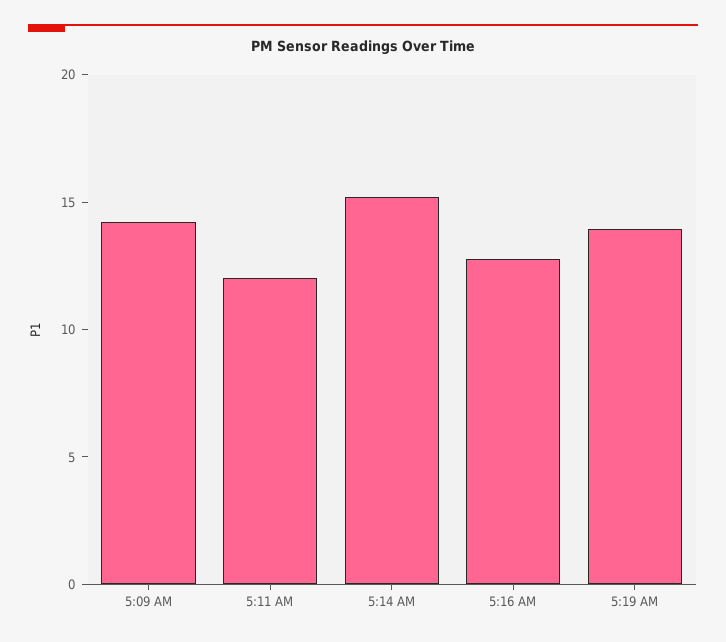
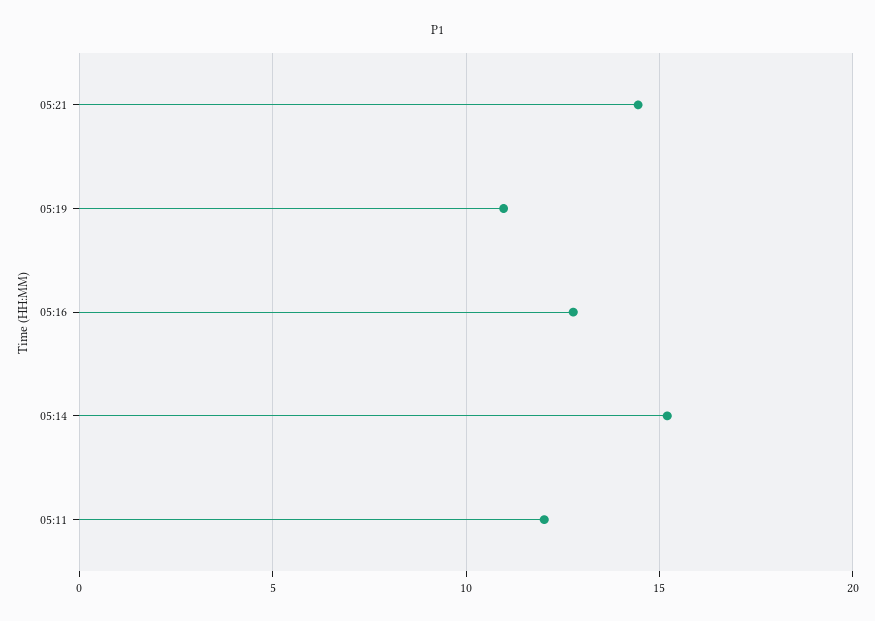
5:09 AM: 14 -> none
5:19 AM: 14 -> 11
05:21: none -> 14.5

